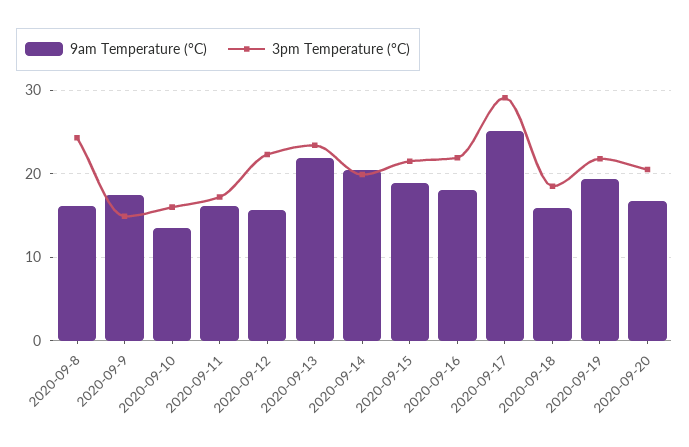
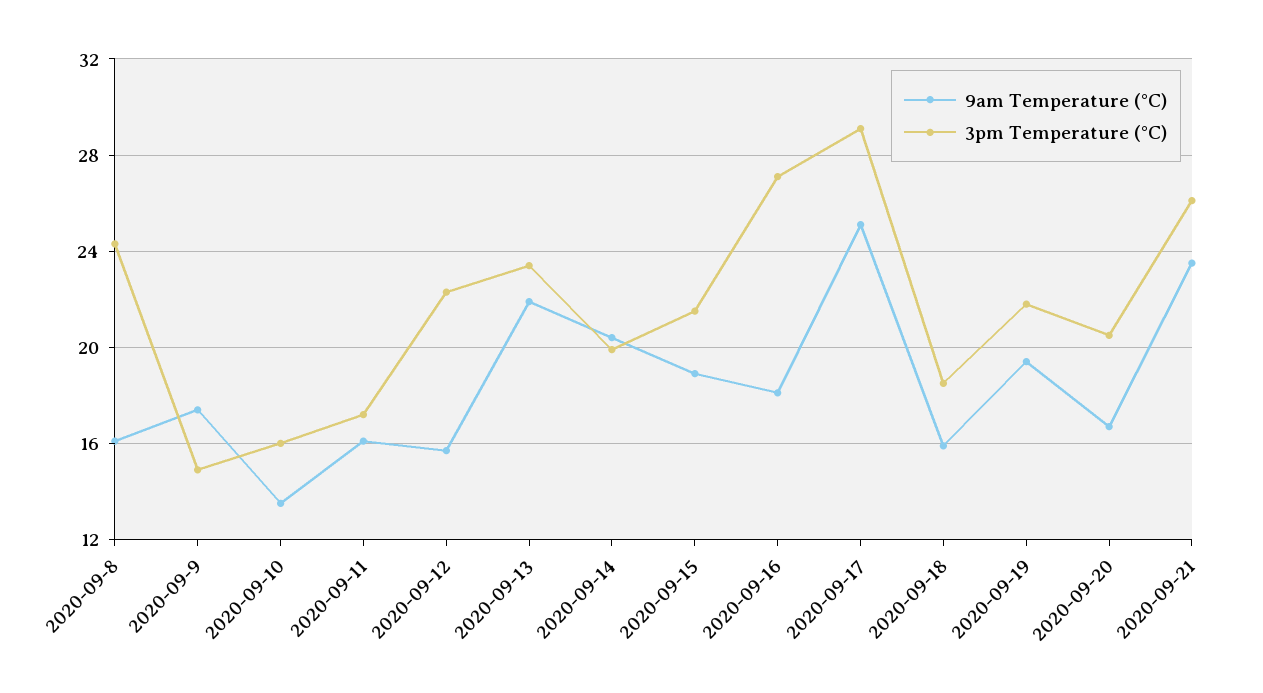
3pm Temperature (°C), 2020-09-16: 22 -> 27
9am Temperature (°C), 2020-09-21: none -> 23.5
3pm Temperature (°C), 2020-09-21: none -> 26

